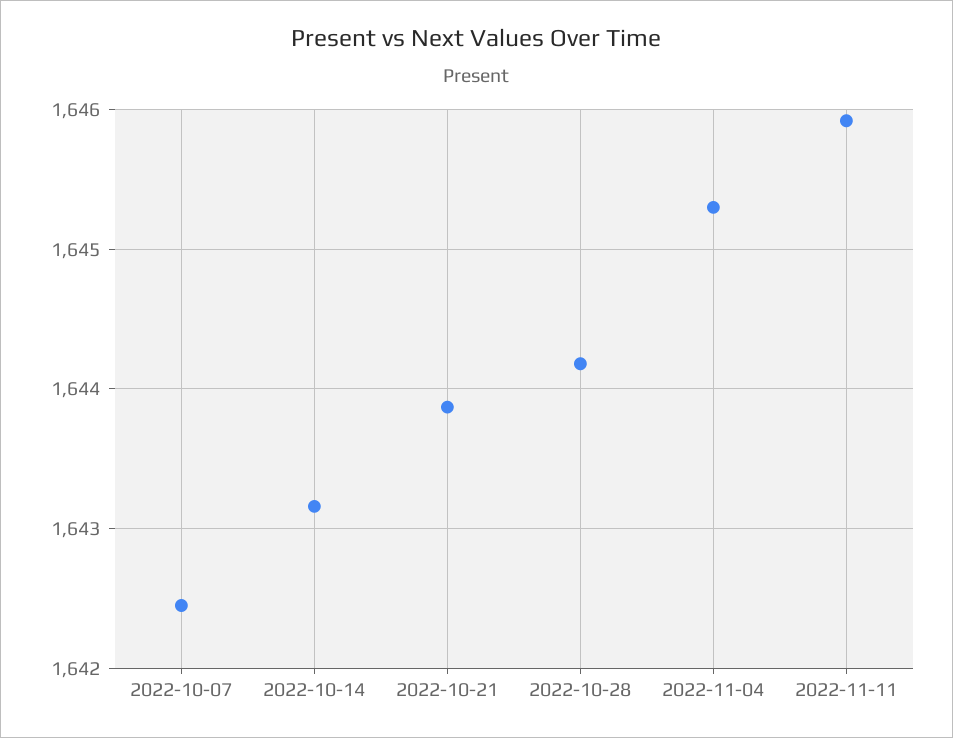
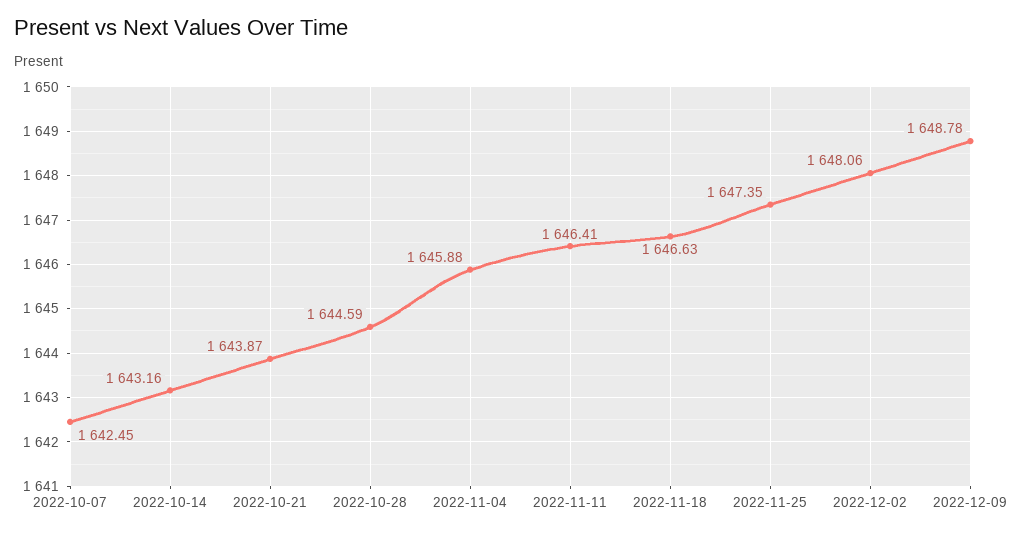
2022-10-28: 1644.2 -> 1644.59
2022-11-04: 1645.3 -> 1645.88
2022-11-11: 1645.9 -> 1646.41
2022-11-18: none -> 1646.63
2022-11-25: none -> 1647.35
2022-12-02: none -> 1648.06
2022-12-09: none -> 1648.78

